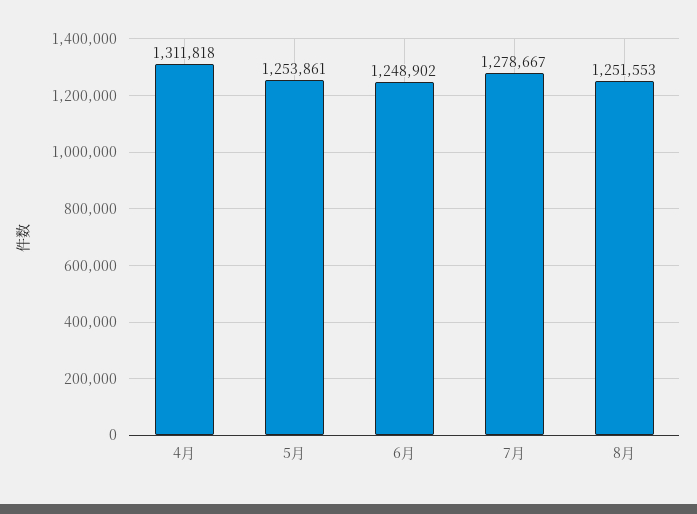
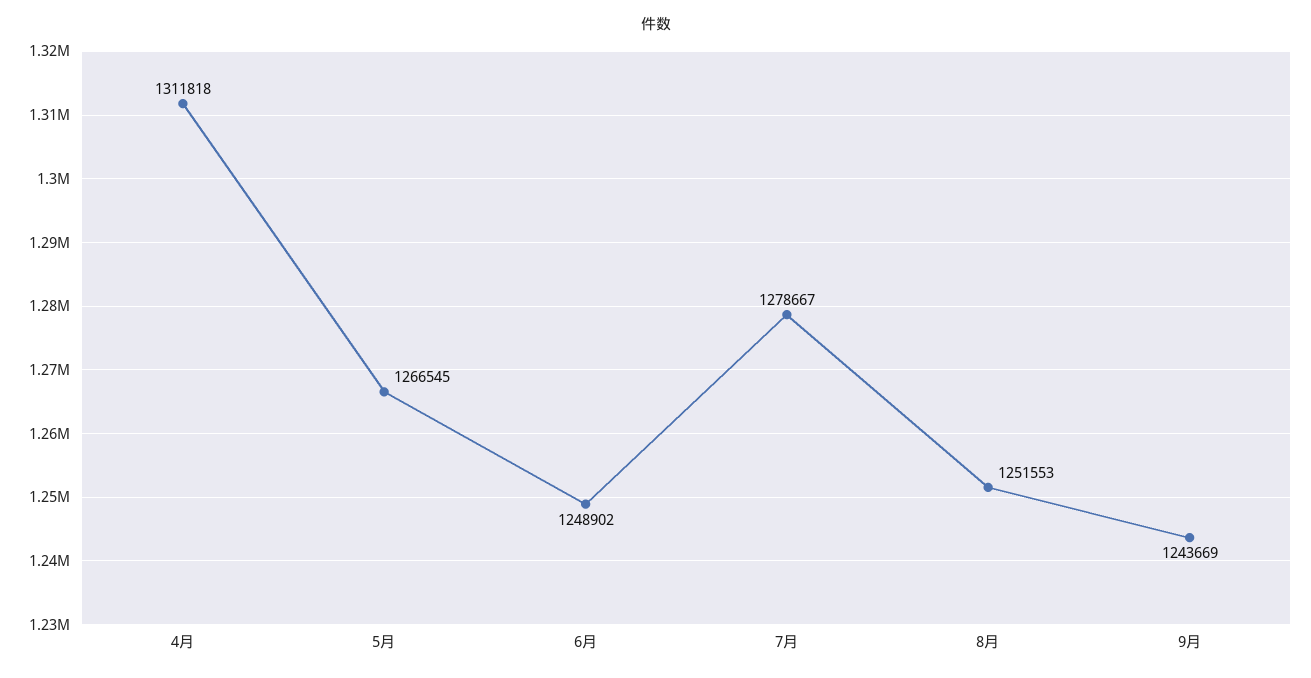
5月: 1253861 -> 1266545
9月: none -> 1243669

